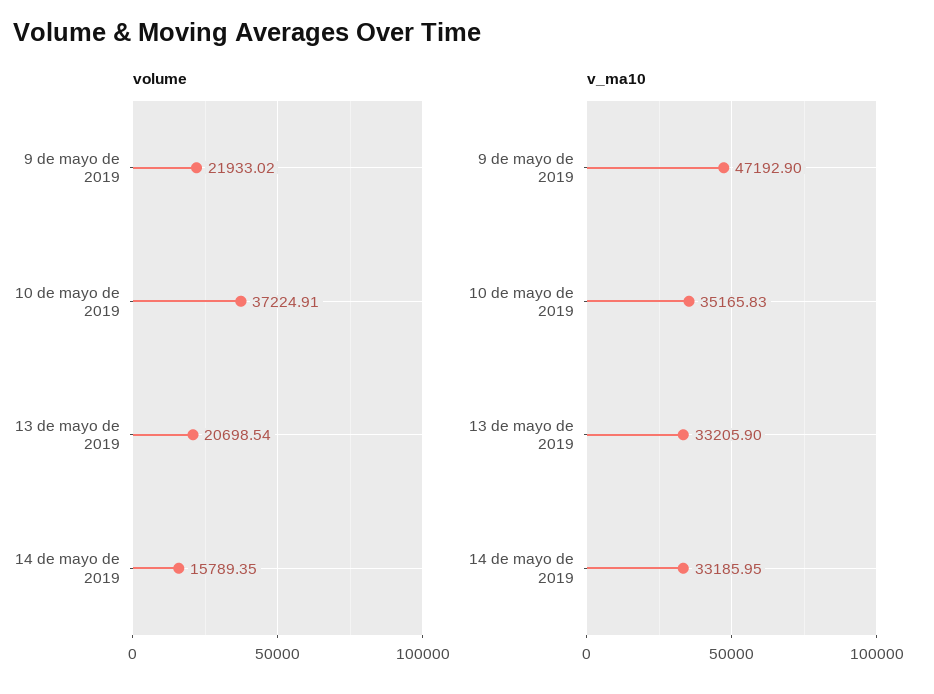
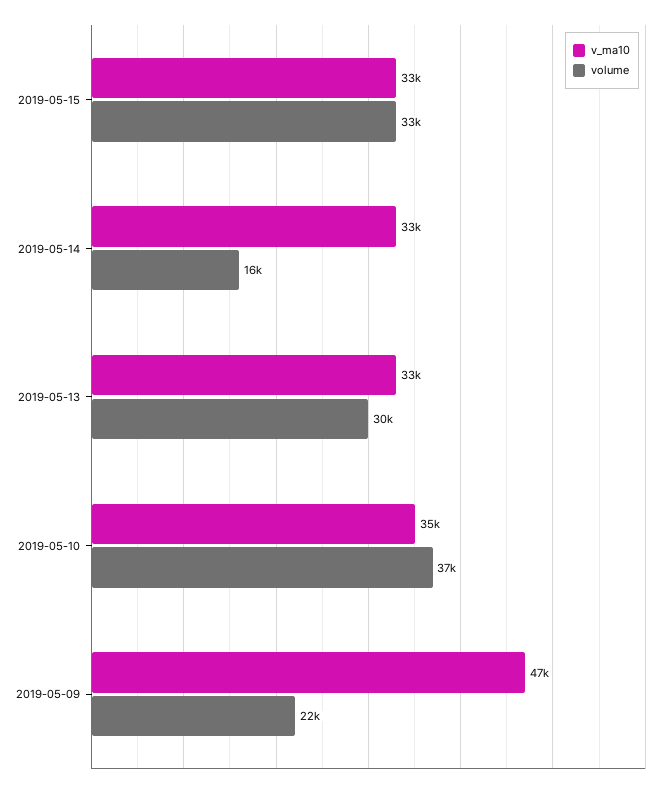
volume, 13 de mayo de 2019: 20698.54 -> 30000
v_ma10, 2019-05-15: none -> 33000
volume, 2019-05-15: none -> 33000

